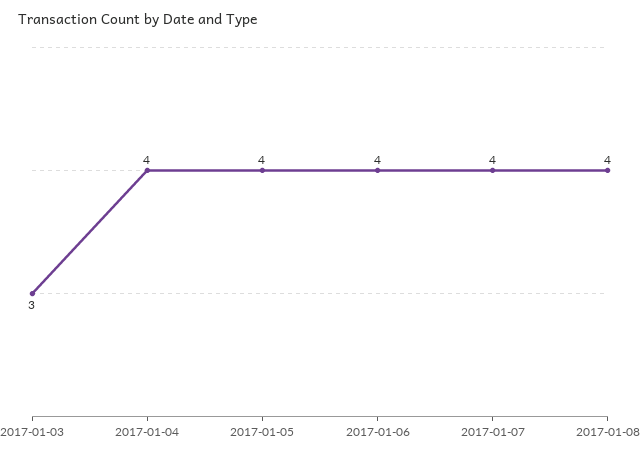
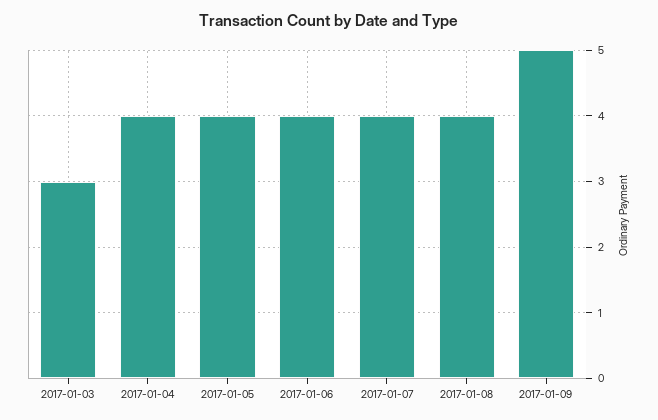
2017-01-09: none -> 5

